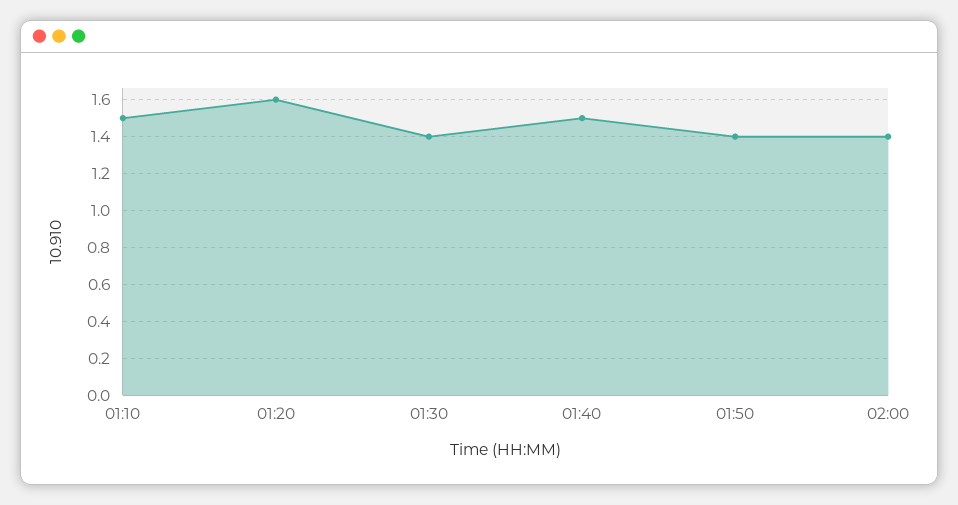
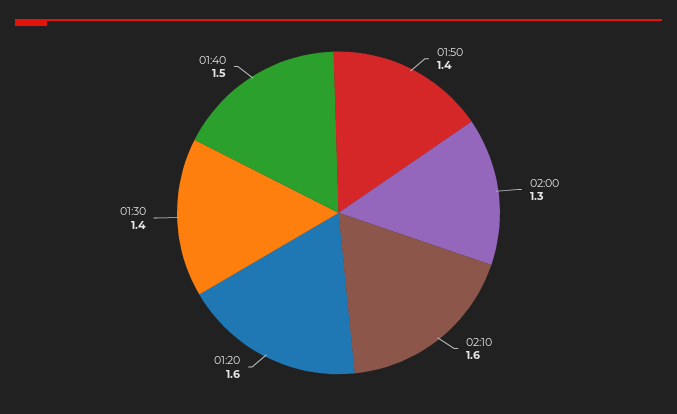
01:10: 1.5 -> none
02:00: 1.4 -> 1.3
02:10: none -> 1.6

